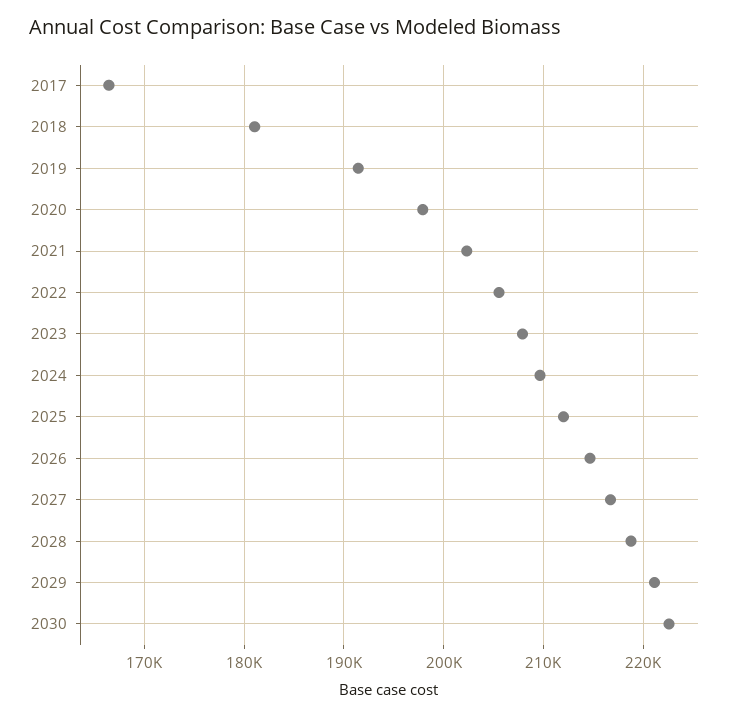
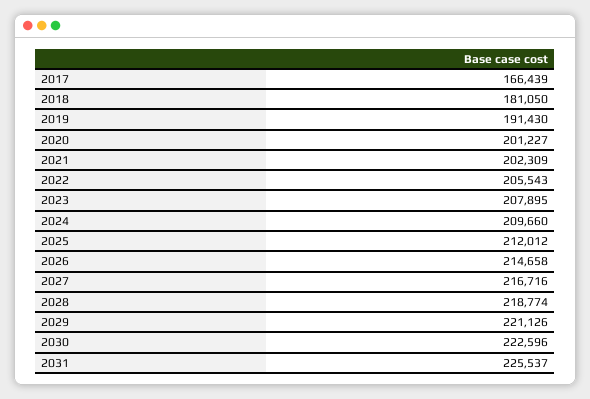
2020: 198000 -> 201227
2031: none -> 225537

